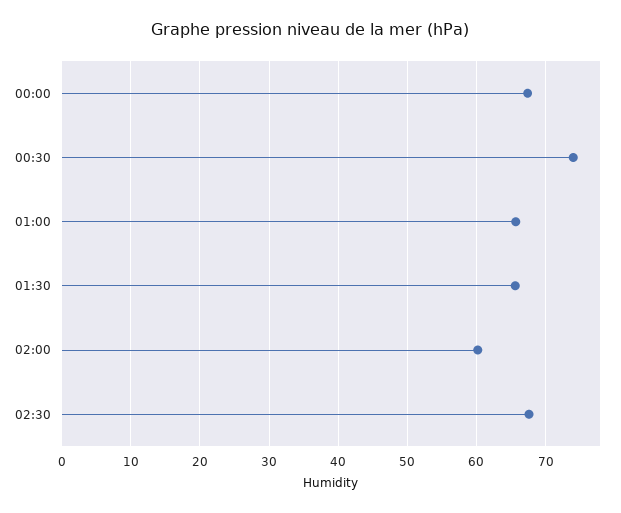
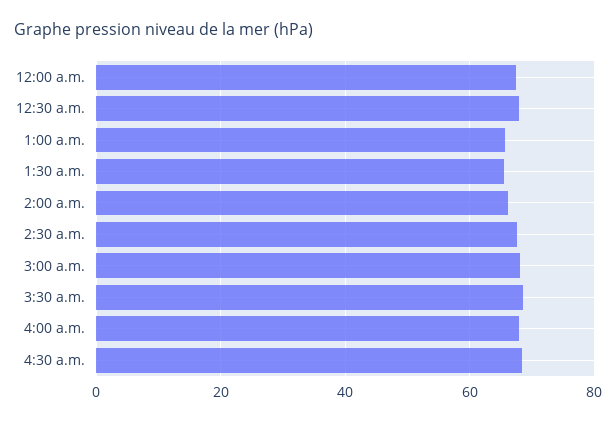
00:30: 74 -> 68
02:00: 60 -> 66
3:00 a.m.: none -> 68
3:30 a.m.: none -> 68
4:00 a.m.: none -> 68
4:30 a.m.: none -> 68

